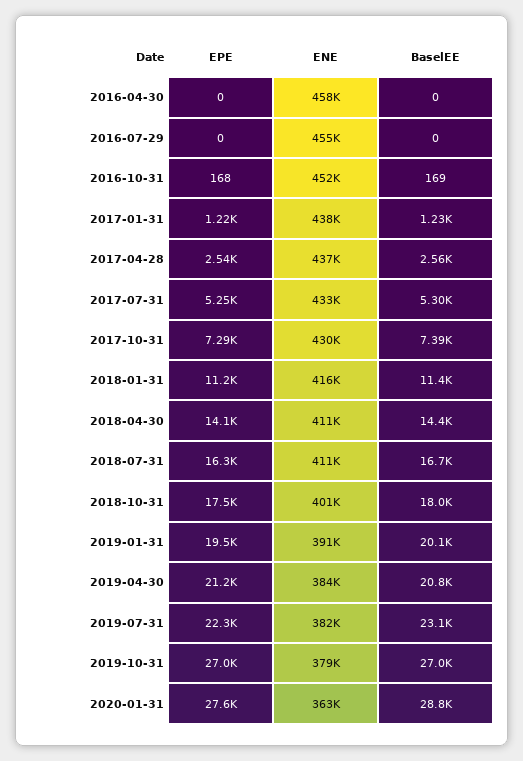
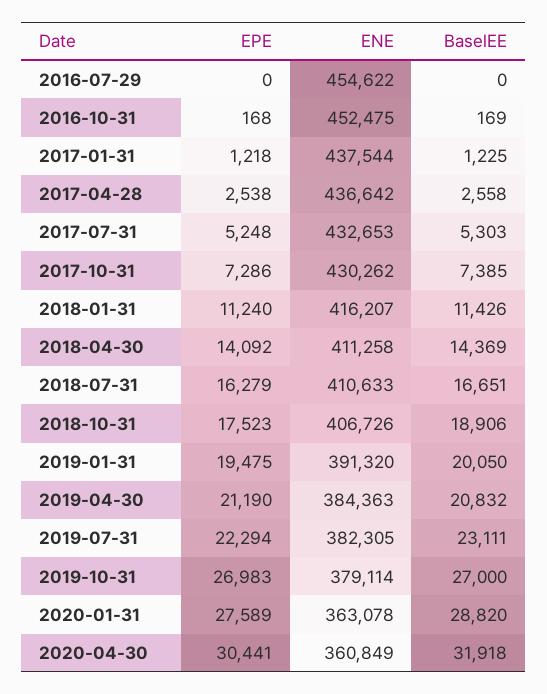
EPE, 2016-04-30: 0 -> none
ENE, 2016-04-30: 458000 -> none
BaselEE, 2016-04-30: 0 -> none
ENE, 2018-10-31: 401000 -> 406726
BaselEE, 2018-10-31: 18000 -> 18906
EPE, 2020-04-30: none -> 30441
ENE, 2020-04-30: none -> 360849
BaselEE, 2020-04-30: none -> 31918

